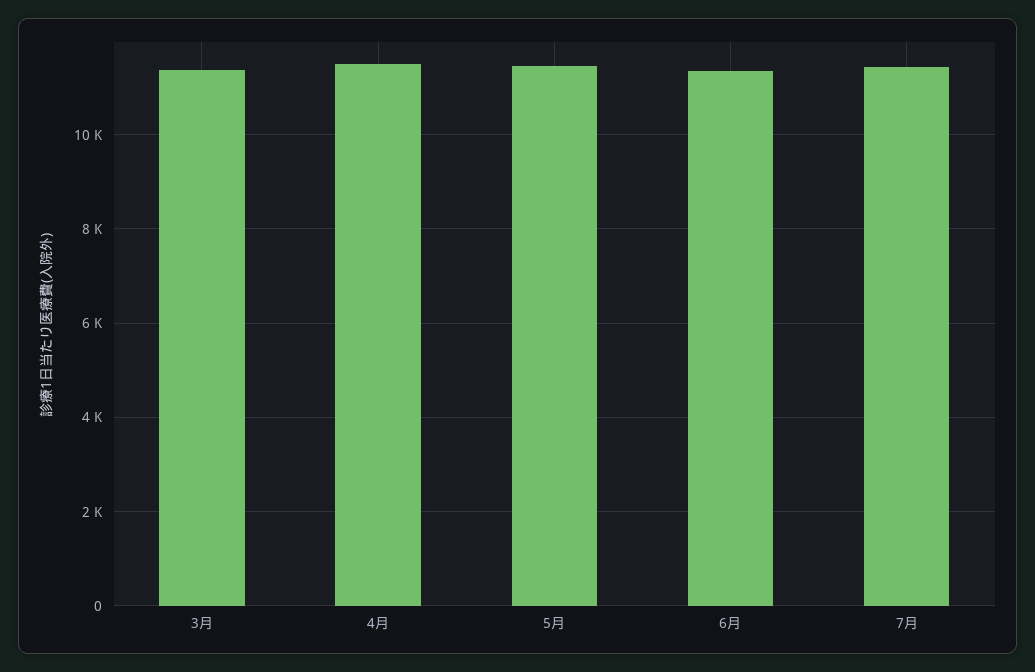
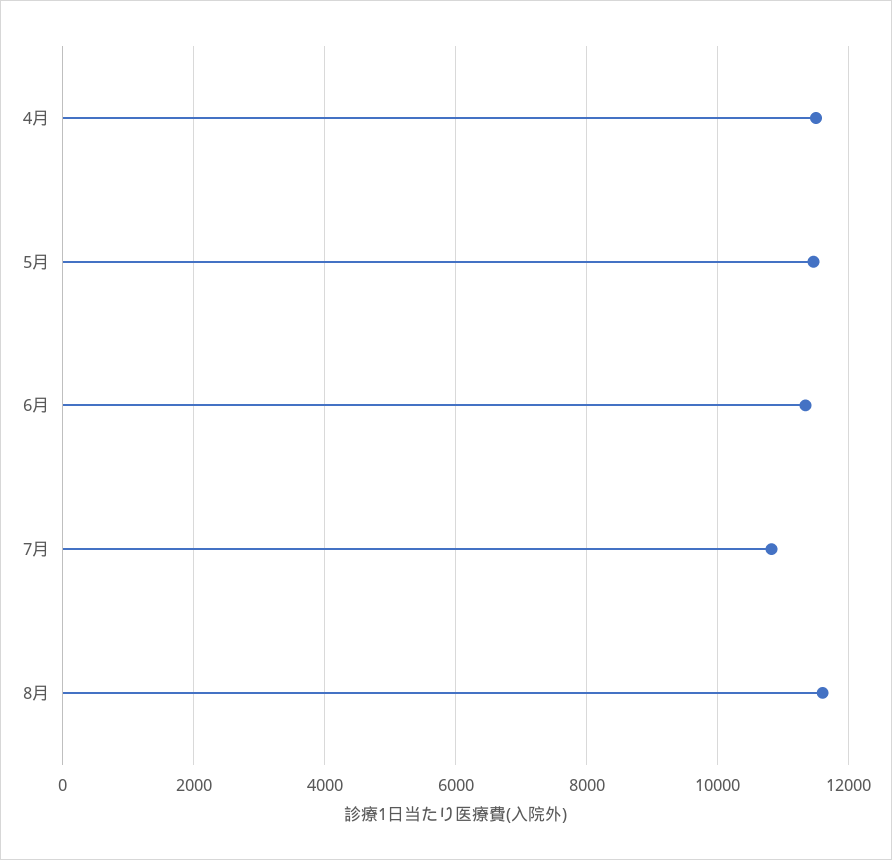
3月: 11400 -> none
7月: 11400 -> 10800
8月: none -> 11600

